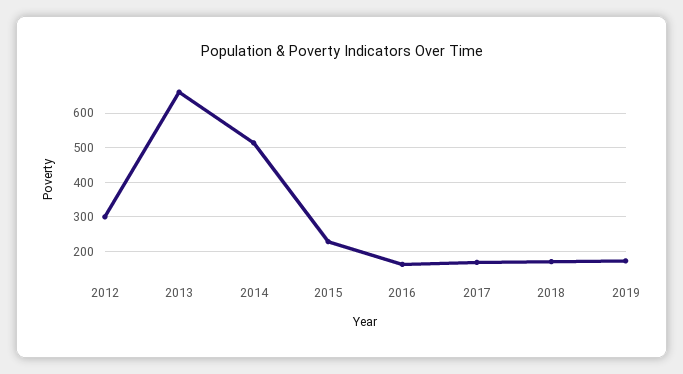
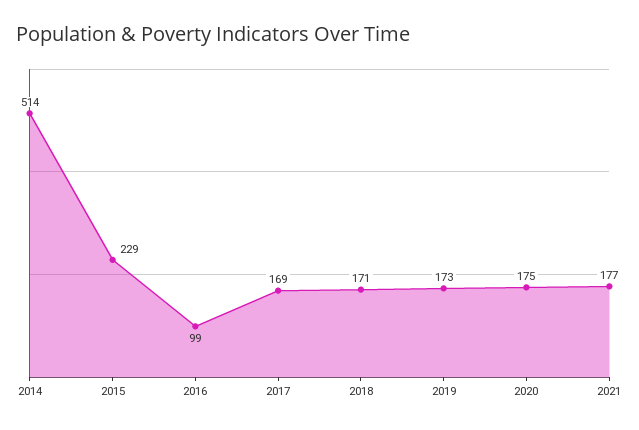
2012: 300 -> none
2013: 660 -> none
2016: 160 -> 99
2020: none -> 175
2021: none -> 177

